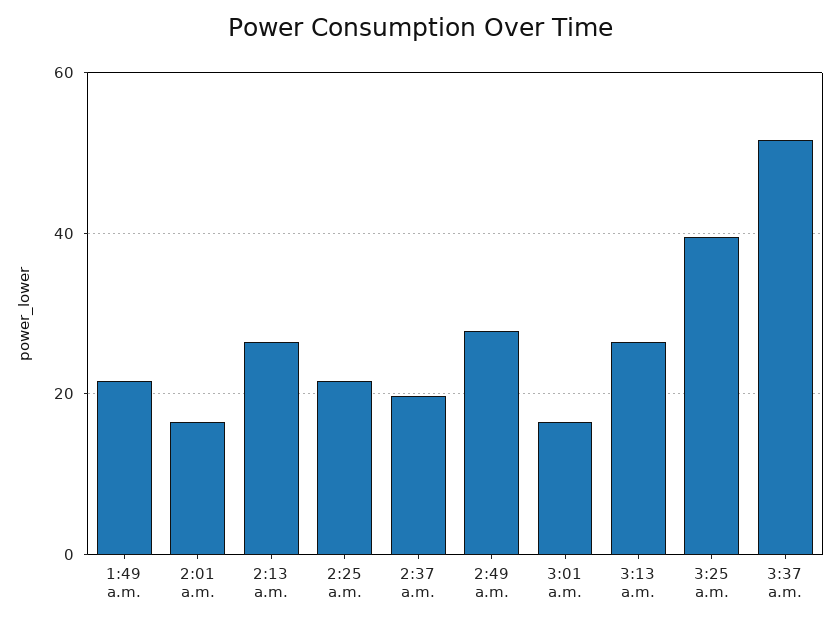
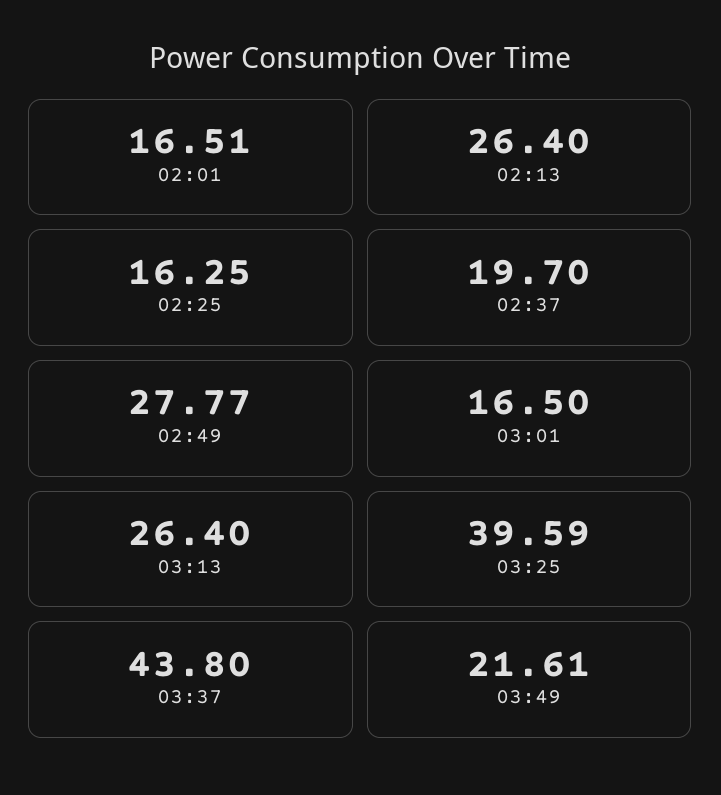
1:49 a.m.: 22 -> none
2:25 a.m.: 22 -> 16.25
3:37 a.m.: 52 -> 43.8
03:49: none -> 21.61

